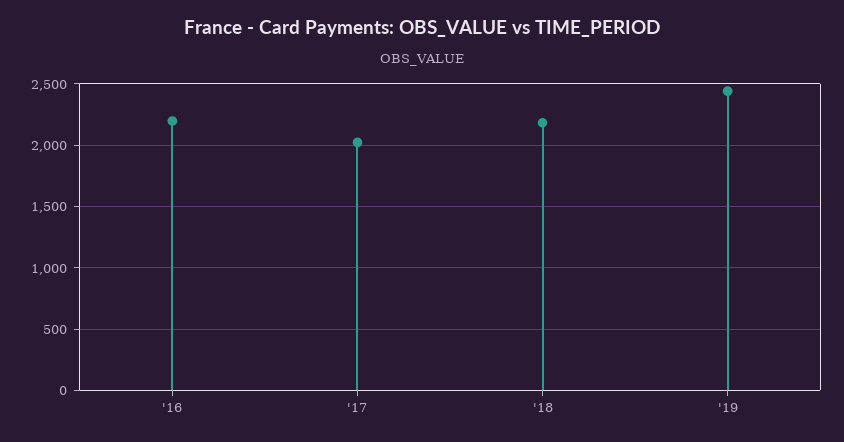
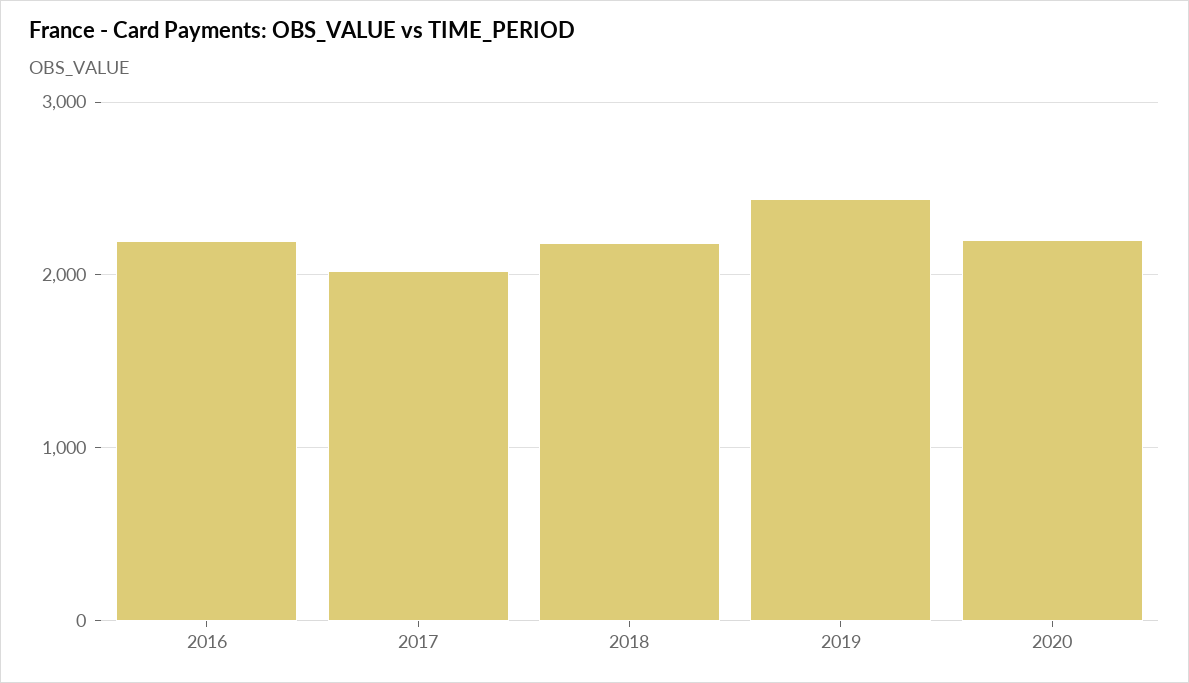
2020: none -> 2200

